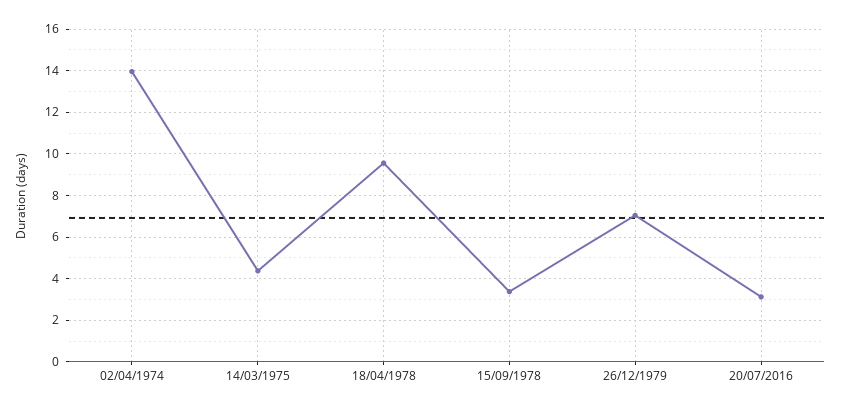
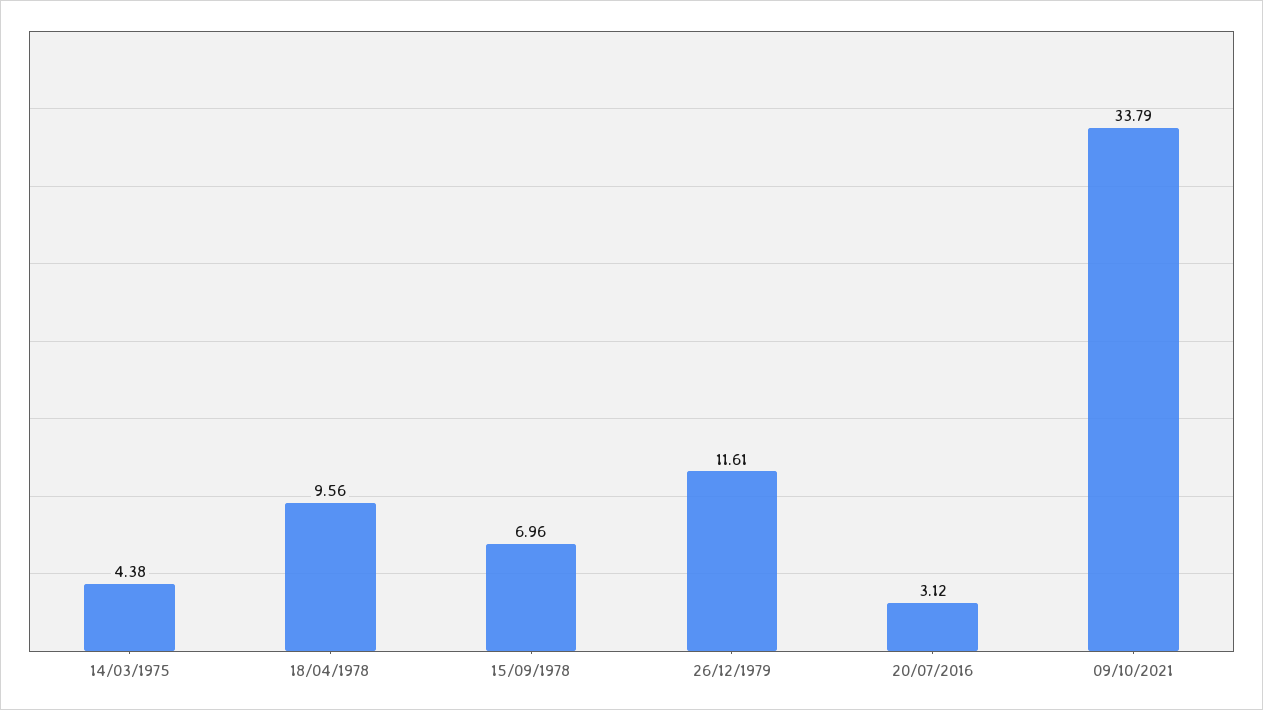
02/04/1974: 14 -> none
15/09/1978: 3.5 -> 6.96
26/12/1979: 7 -> 11.61
09/10/2021: none -> 33.79

